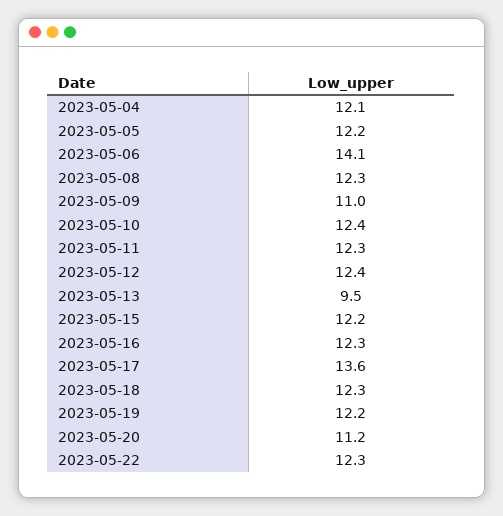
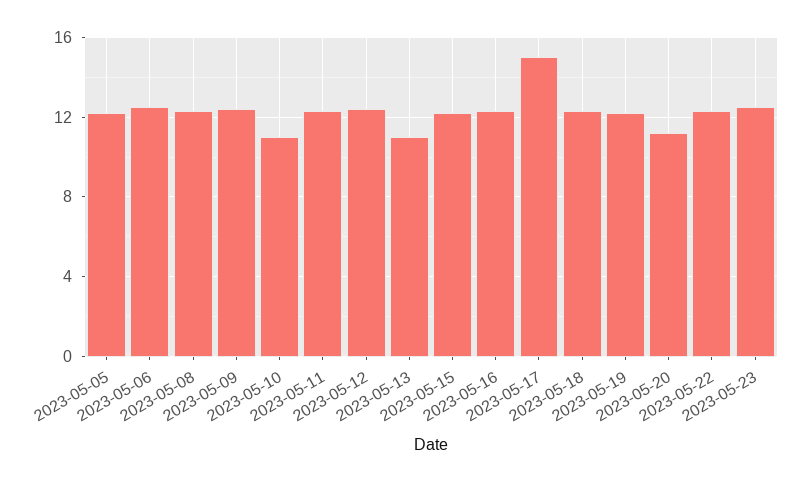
2023-05-04: 12.1 -> none
2023-05-06: 14.1 -> 12.5
2023-05-09: 11 -> 12.5
2023-05-10: 12.4 -> 11
2023-05-13: 9.5 -> 11
2023-05-17: 13.6 -> 15
2023-05-23: none -> 12.5

